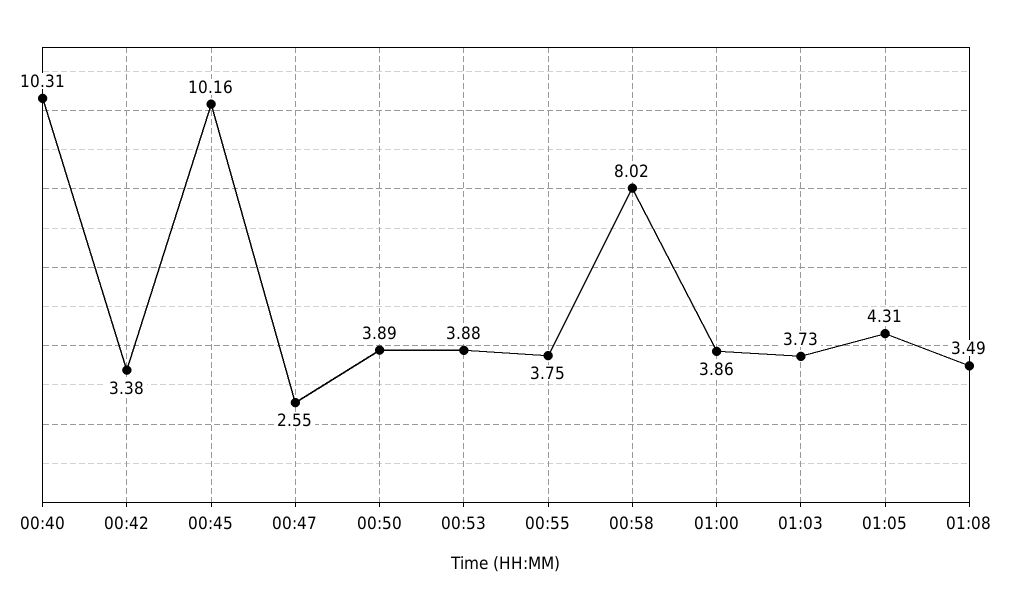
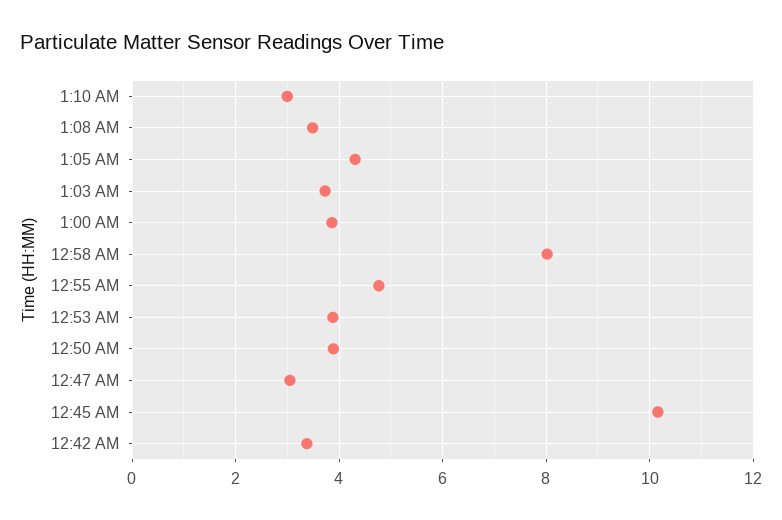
00:40: 10.31 -> none
00:47: 2.55 -> 3
00:55: 3.75 -> 4.8
1:10 AM: none -> 3

